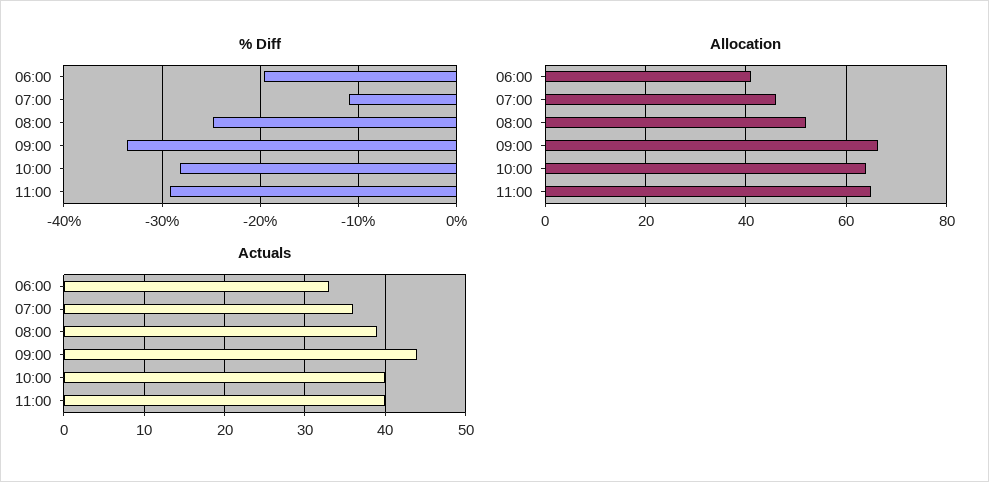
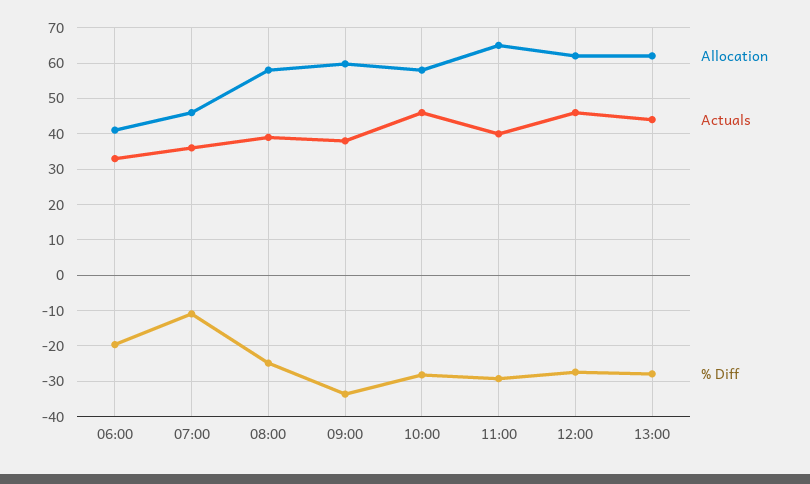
Allocation, 08:00: 52 -> 58
Allocation, 09:00: 66 -> 60
Allocation, 10:00: 64 -> 58
Actuals, 09:00: 44 -> 38
Actuals, 10:00: 40 -> 46
Allocation, 12:00: none -> 62
Actuals, 12:00: none -> 46
% Diff, 12:00: none -> -28
Allocation, 13:00: none -> 62
Actuals, 13:00: none -> 44
% Diff, 13:00: none -> -28

